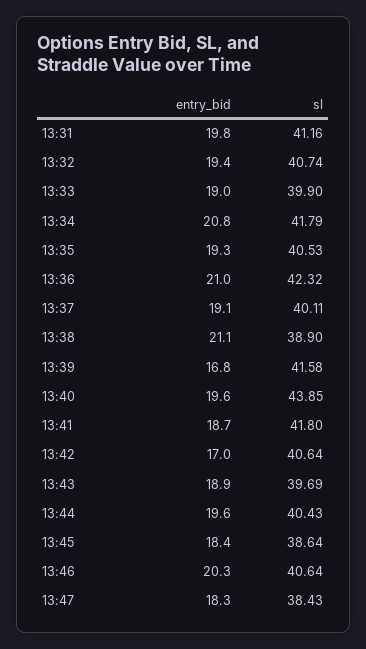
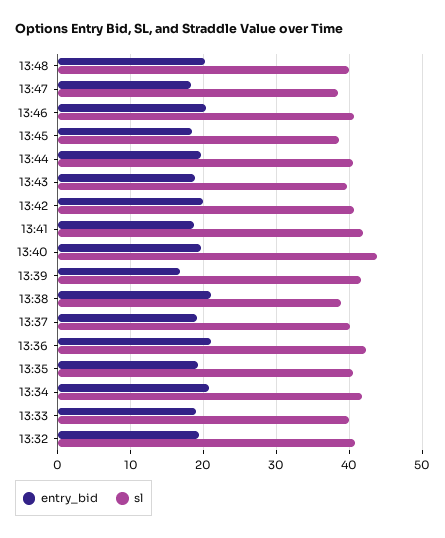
entry_bid, 13:31: 19.8 -> none
sl, 13:31: 41.16 -> none
entry_bid, 13:42: 17 -> 20
entry_bid, 13:48: none -> 20
sl, 13:48: none -> 40

